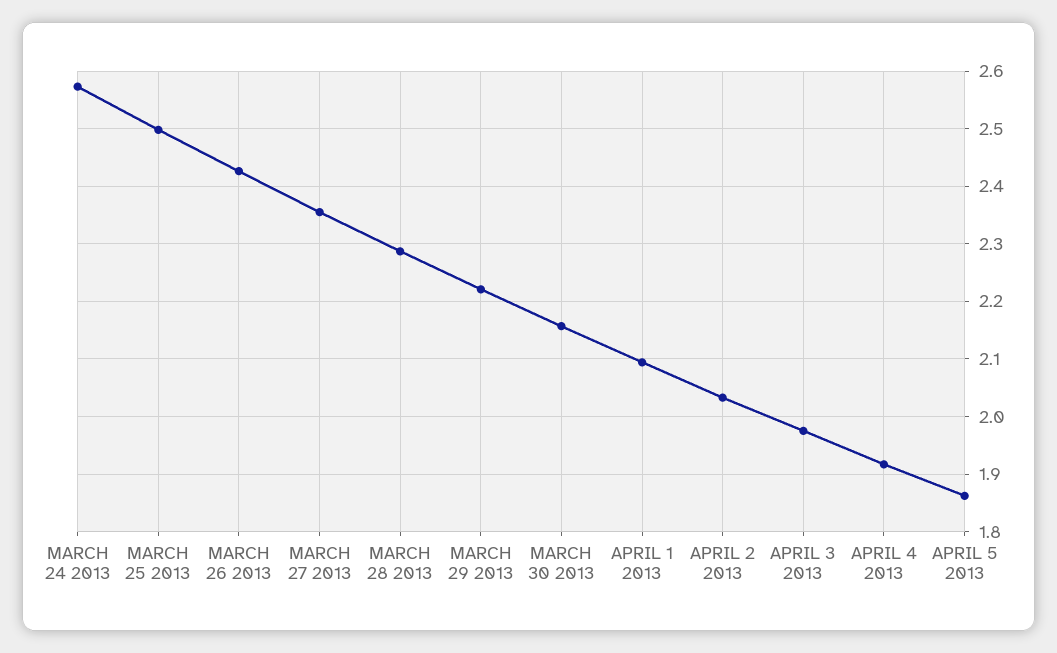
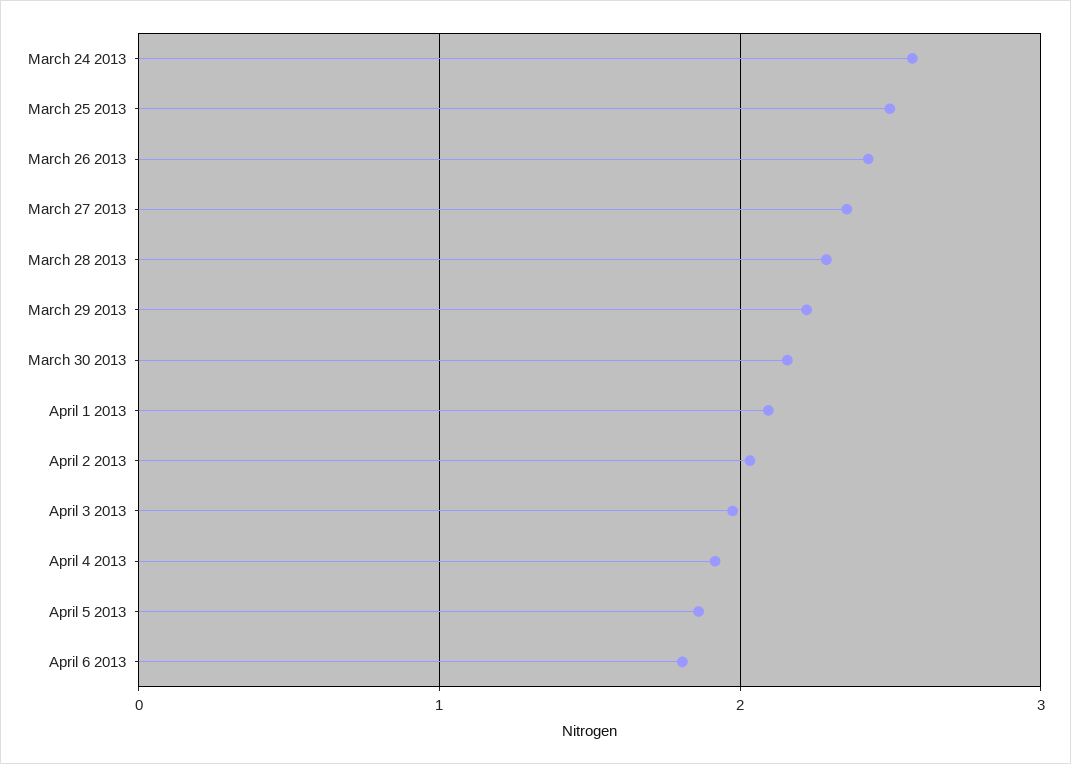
April 6 2013: none -> 1.8

